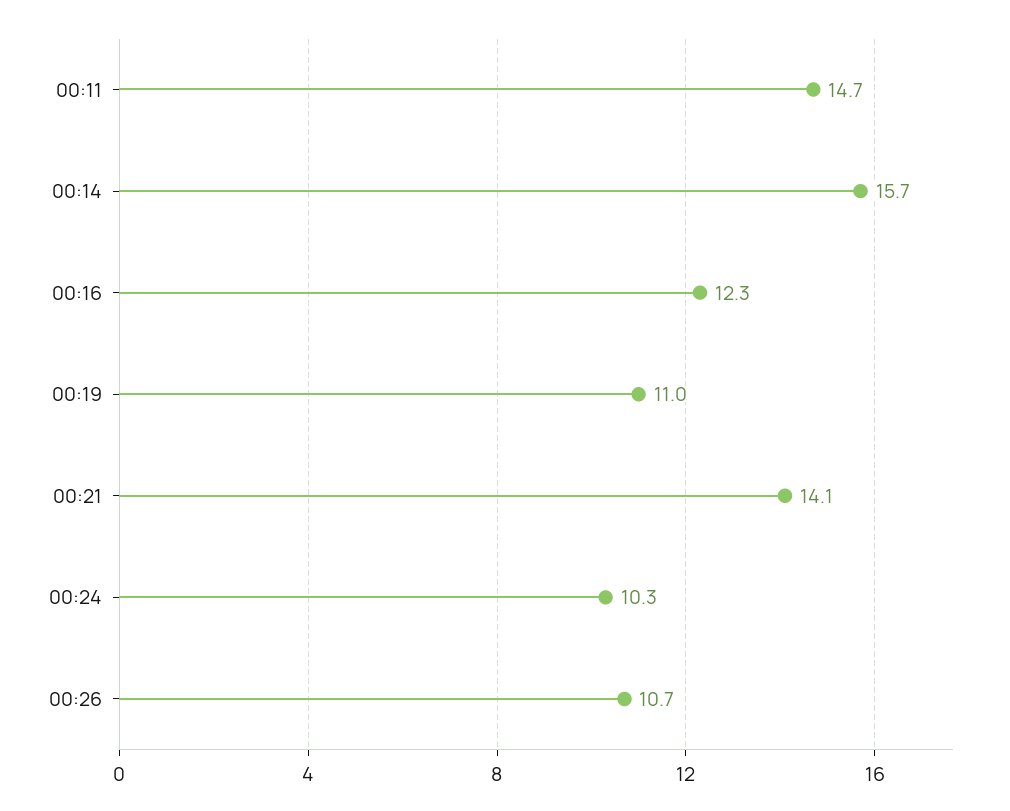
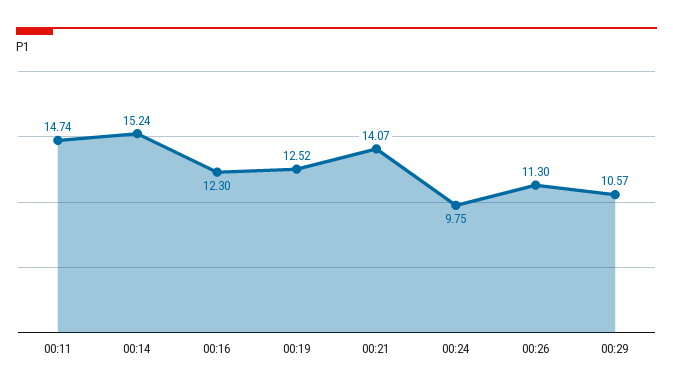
00:14: 15.7 -> 15.24
00:19: 11 -> 12.52
00:24: 10.3 -> 9.75
00:26: 10.7 -> 11.3
00:29: none -> 10.57

